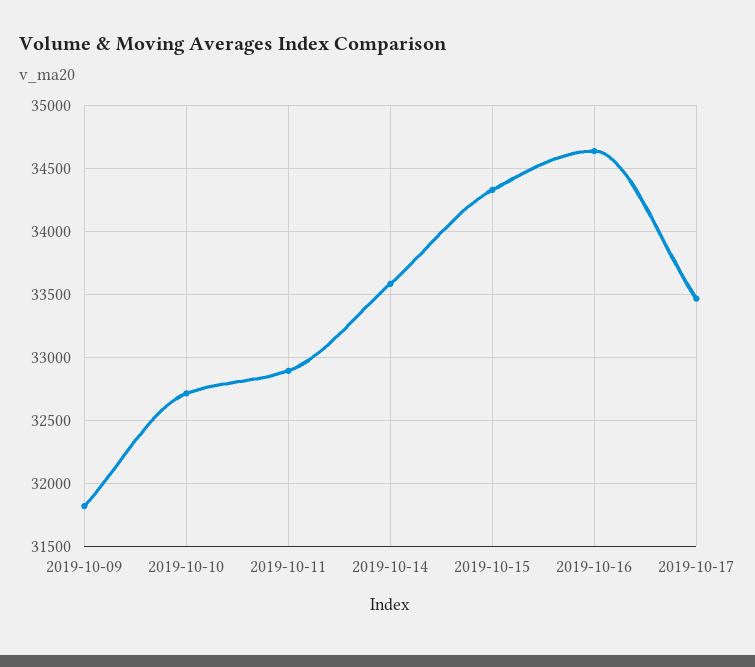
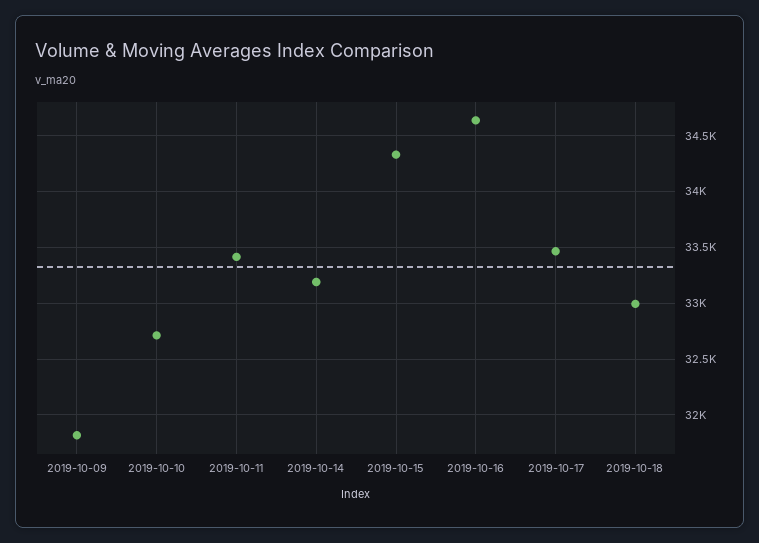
2019-10-11: 32900 -> 33400
2019-10-14: 33600 -> 33200
2019-10-18: none -> 33000

